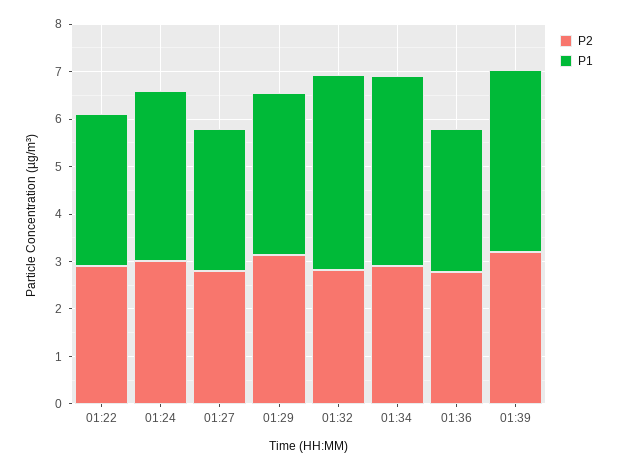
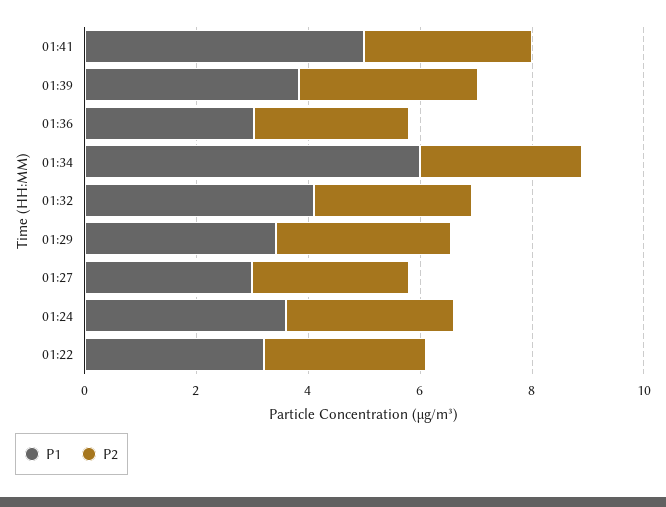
P1, 01:34: 4 -> 6
P1, 01:41: none -> 5
P2, 01:41: none -> 3

